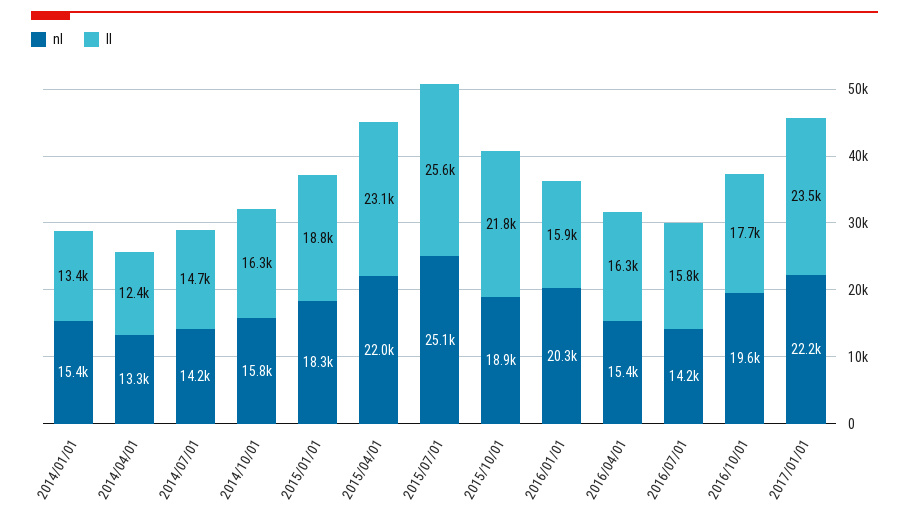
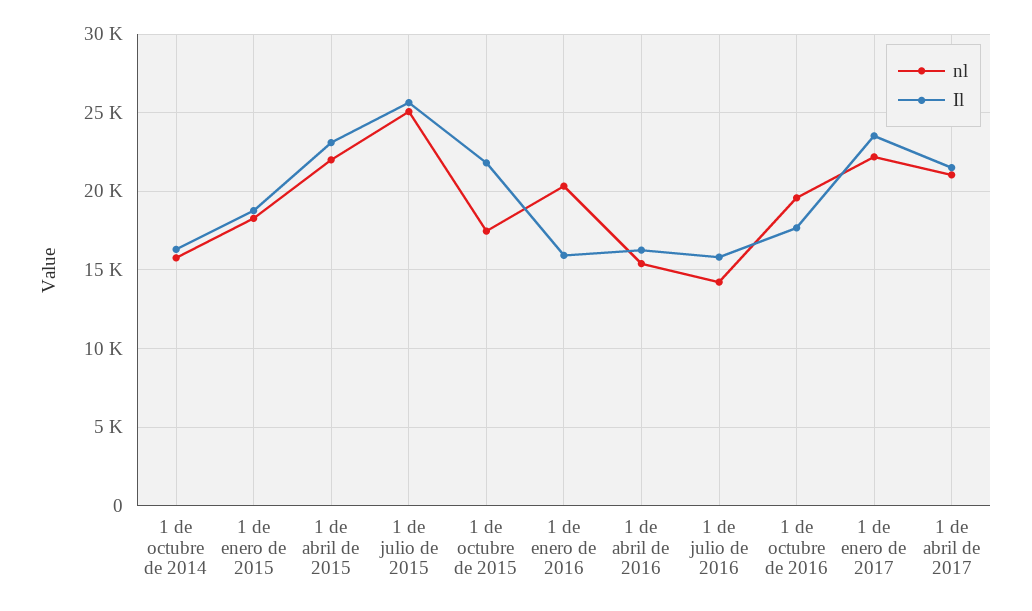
nl, 2014/01/01: 15400 -> none
Il, 2014/01/01: 13400 -> none
nl, 2014/04/01: 13300 -> none
Il, 2014/04/01: 12400 -> none
nl, 2014/07/01: 14200 -> none
Il, 2014/07/01: 14700 -> none
nl, 2015/10/01: 18900 -> 17500
nl, 1 de abril de 2017: none -> 21000
Il, 1 de abril de 2017: none -> 21500

